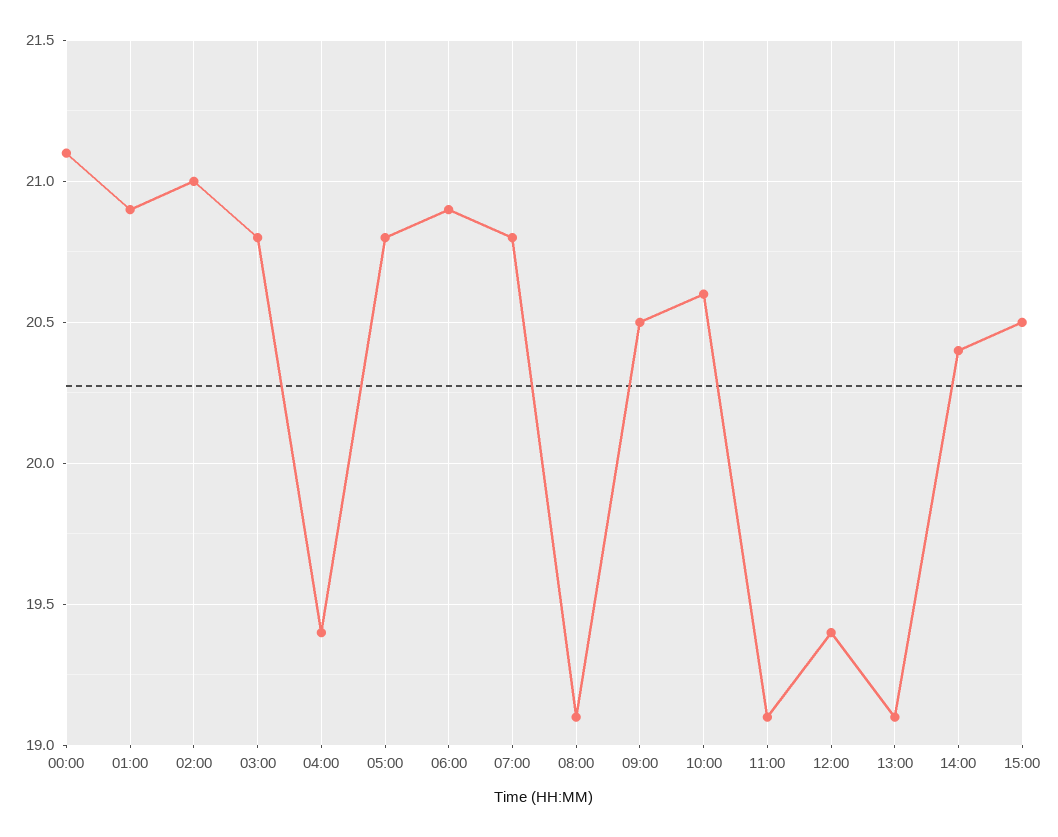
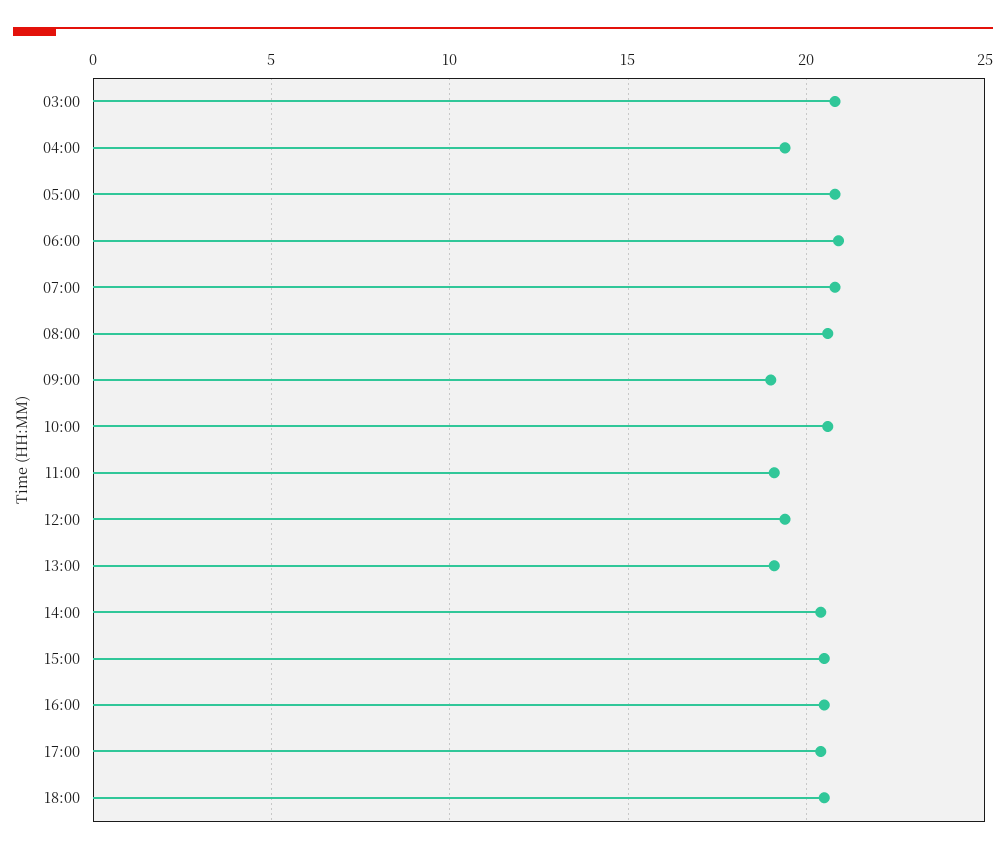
00:00: 21.1 -> none
01:00: 20.9 -> none
02:00: 21 -> none
08:00: 19.1 -> 20.5
09:00: 20.5 -> 19
16:00: none -> 20.5
17:00: none -> 20.5
18:00: none -> 20.5

